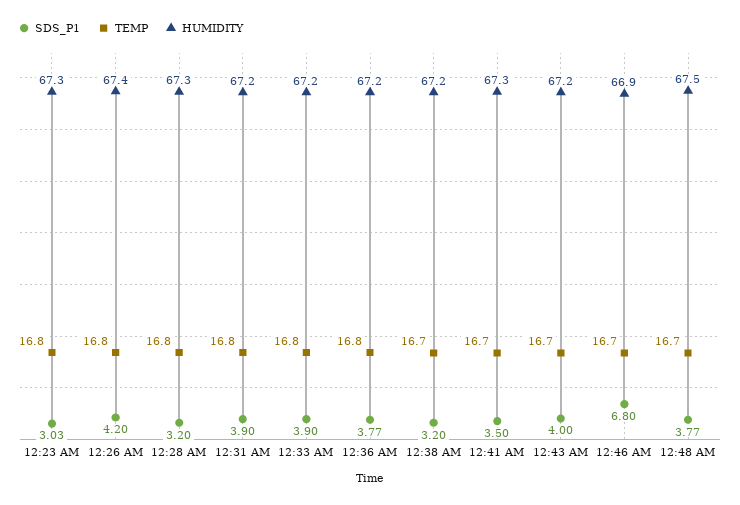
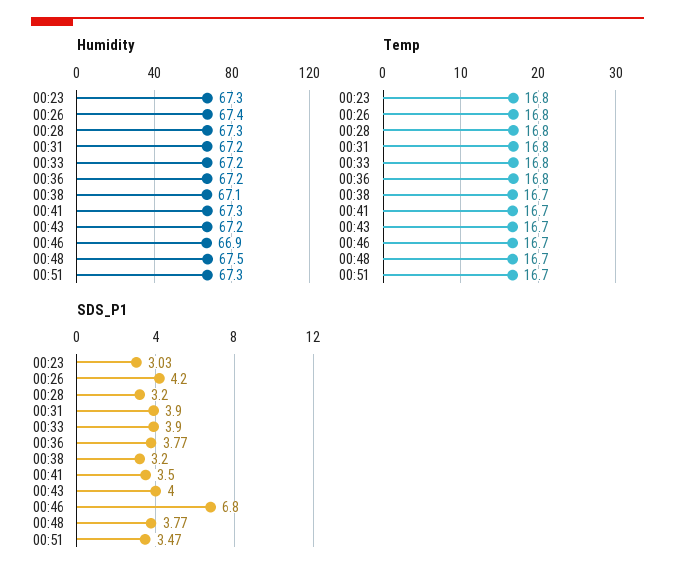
HUMIDITY, 12:38 AM: 67.2 -> 67.1
HUMIDITY, 00:51: none -> 67.3
TEMP, 00:51: none -> 16.7
SDS_P1, 00:51: none -> 3.47

